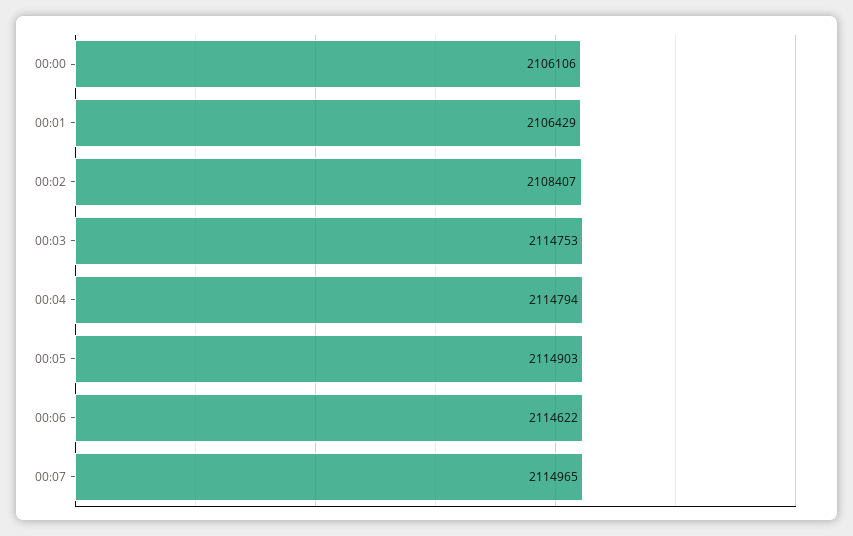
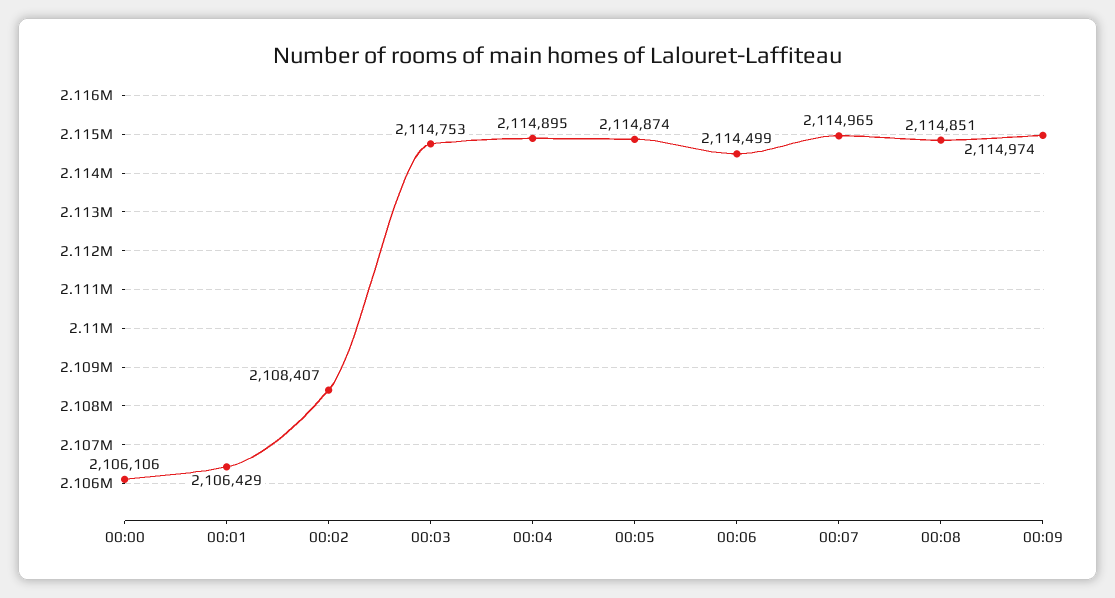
00:04: 2114794 -> 2114895
00:05: 2114903 -> 2114874
00:06: 2114622 -> 2114499
00:08: none -> 2114851
00:09: none -> 2114974

